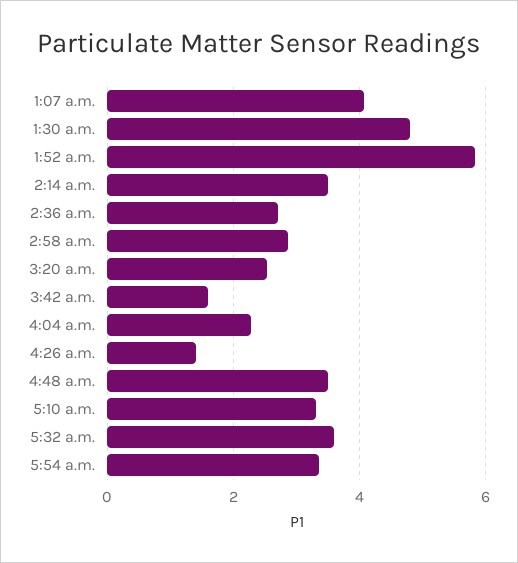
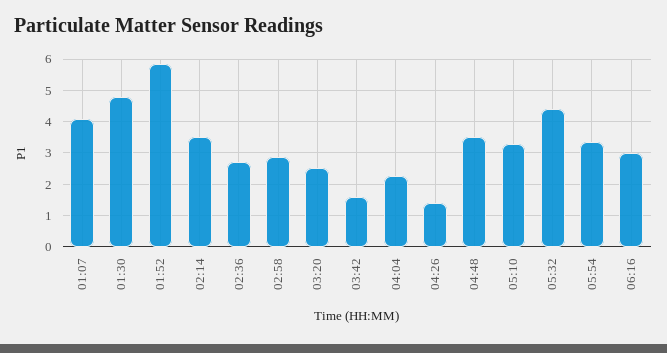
5:32 a.m.: 3.6 -> 4.4
06:16: none -> 3

